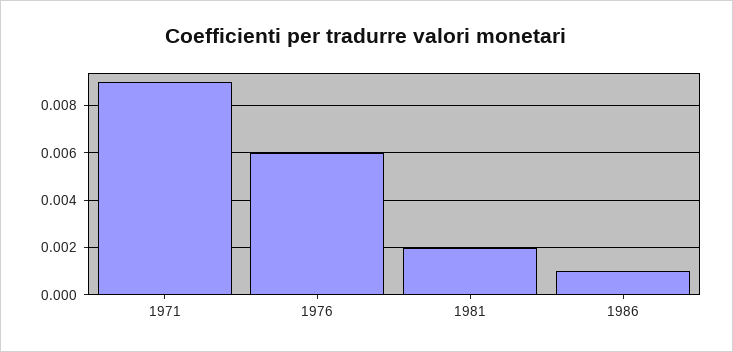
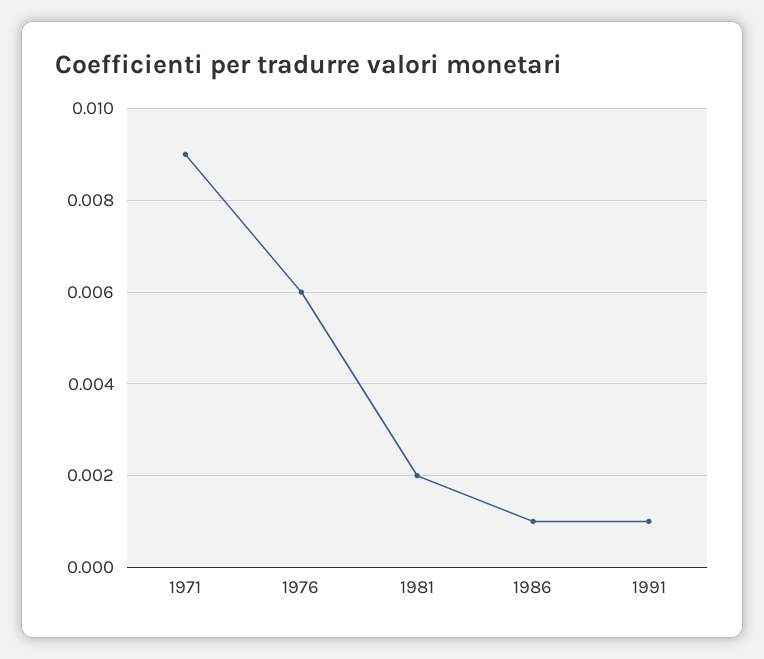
1991: none -> 0.001

